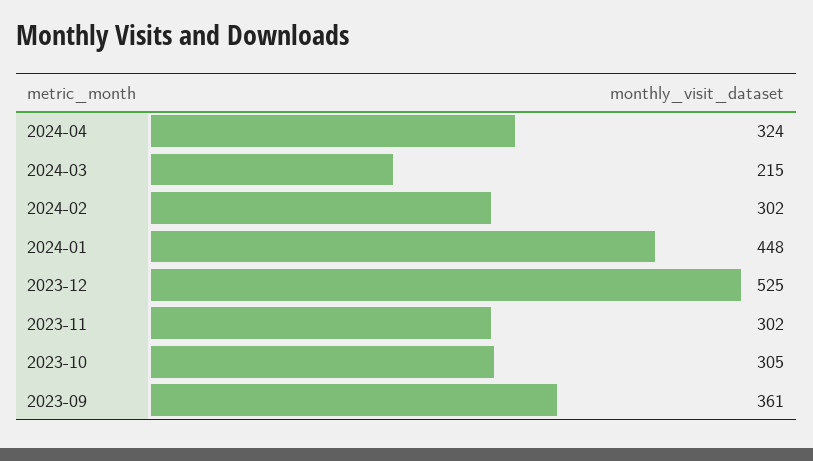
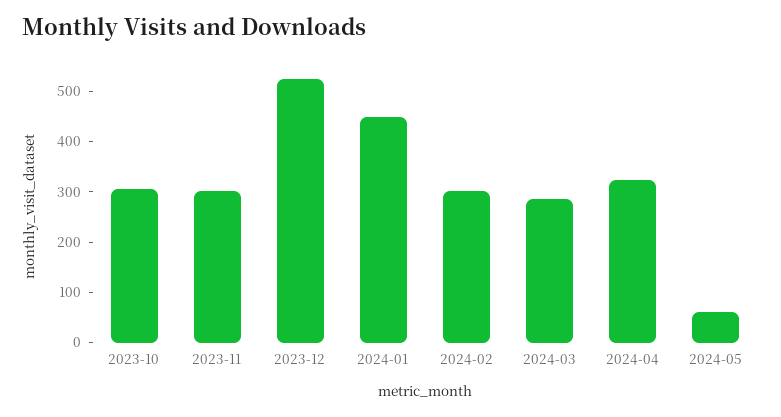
2024-03: 215 -> 280
2023-09: 361 -> none
2024-05: none -> 60

